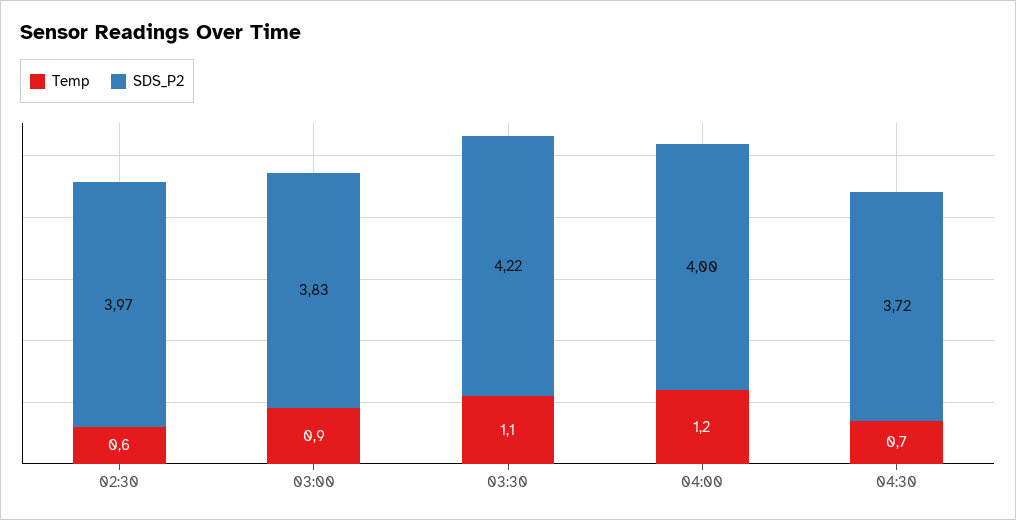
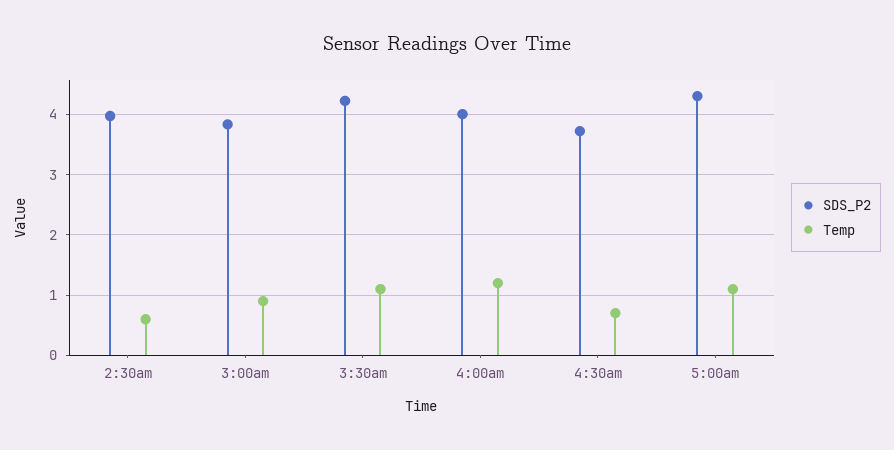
SDS_P2, 5:00am: none -> 4.3
Temp, 5:00am: none -> 1.1

